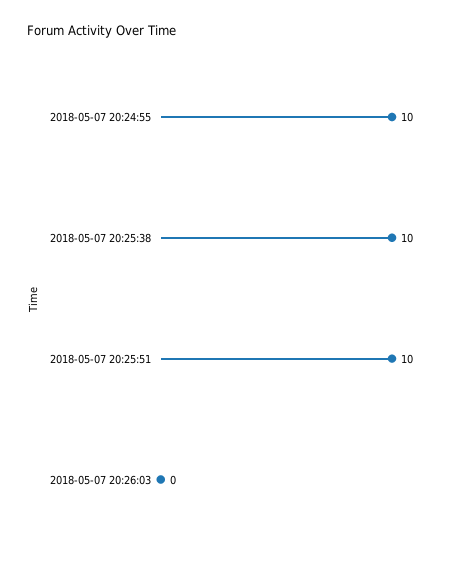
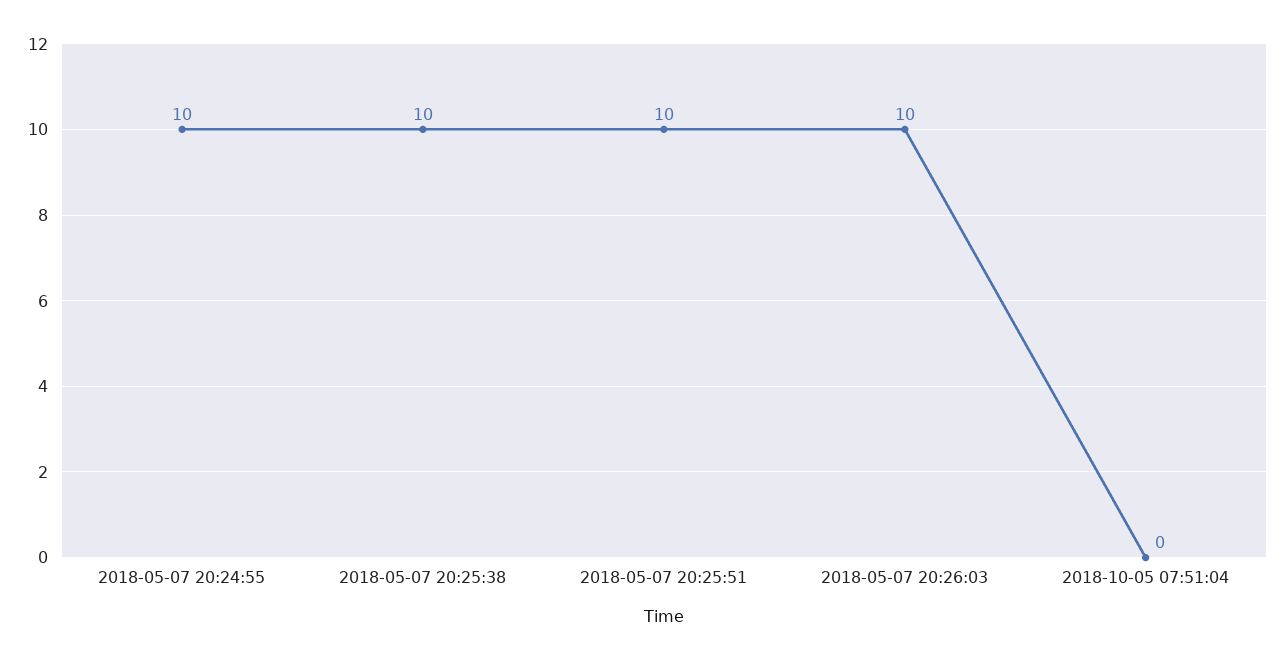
2018-05-07 20:26:03: 0 -> 10
2018-10-05 07:51:04: none -> 0

